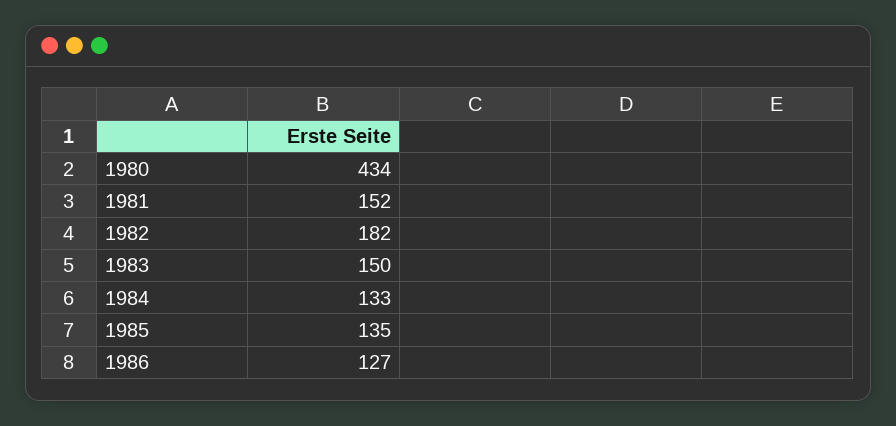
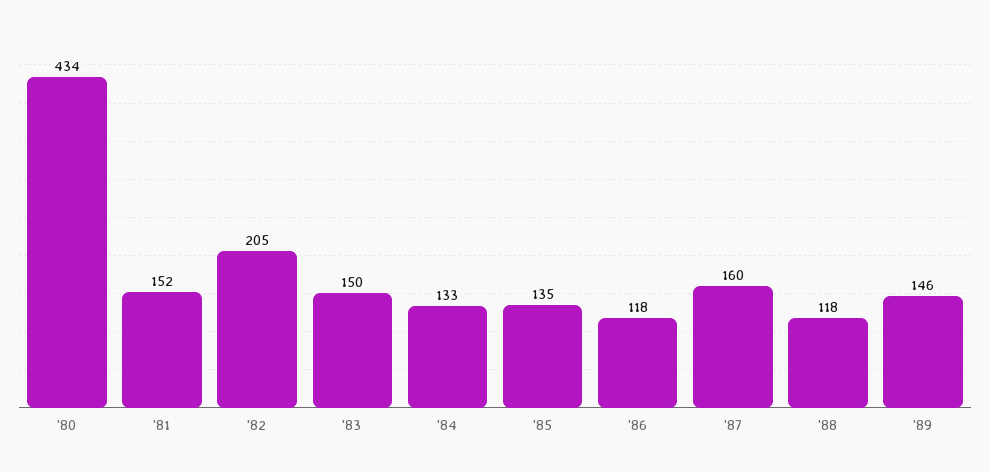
1982: 182 -> 205
1986: 127 -> 118
'87: none -> 160
'88: none -> 118
'89: none -> 146

